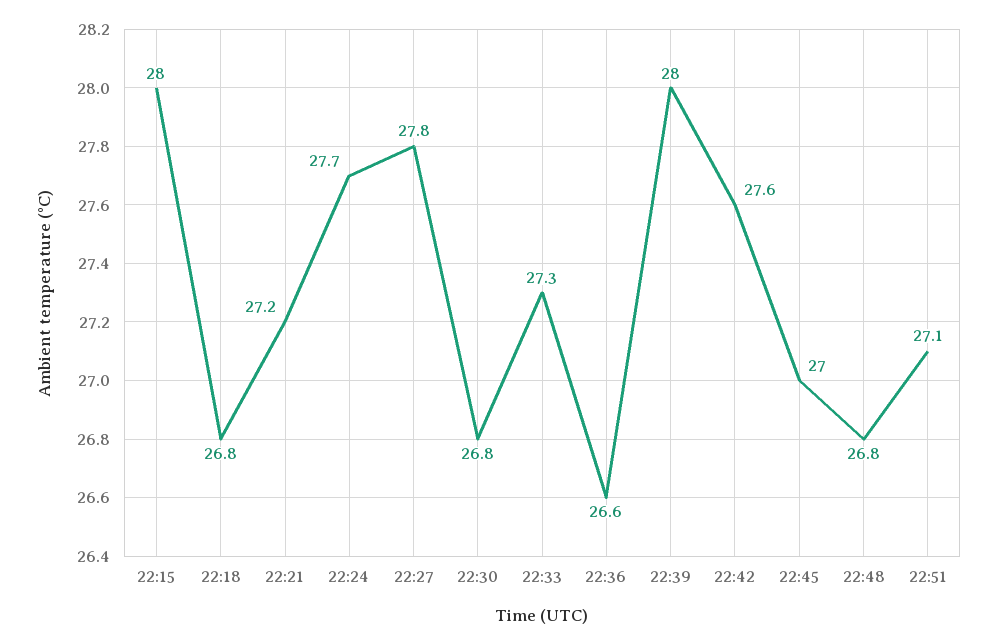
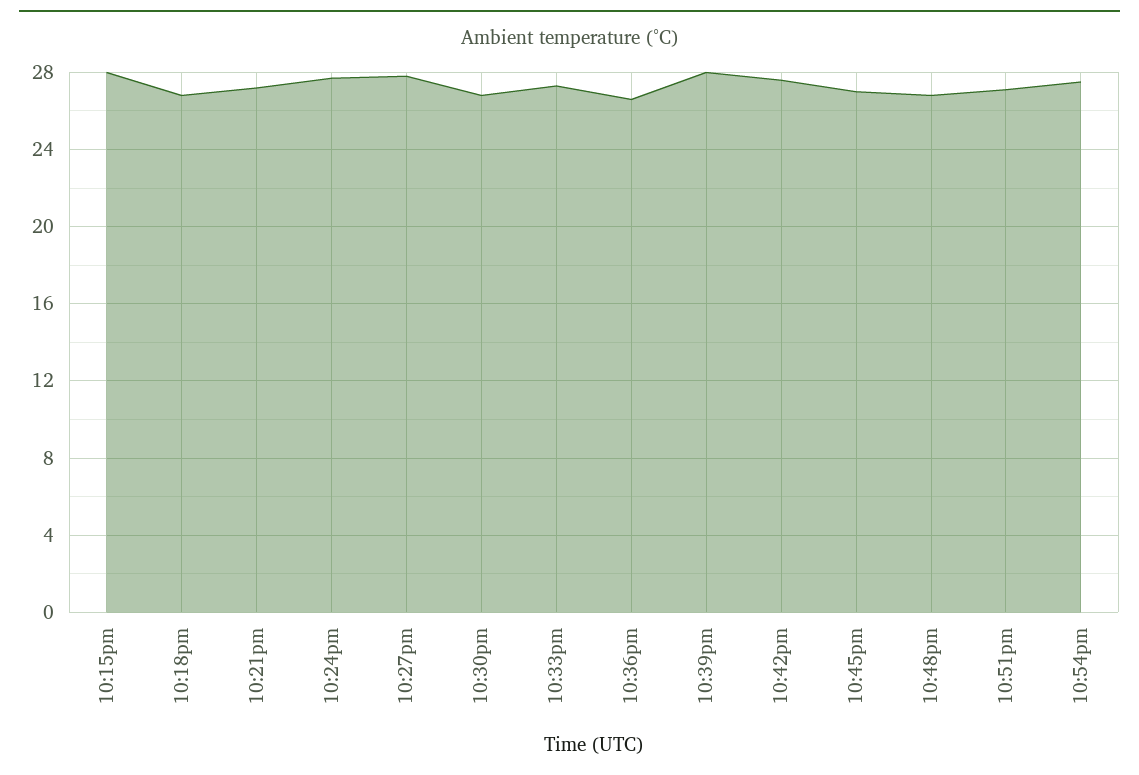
10:54pm: none -> 27.5

